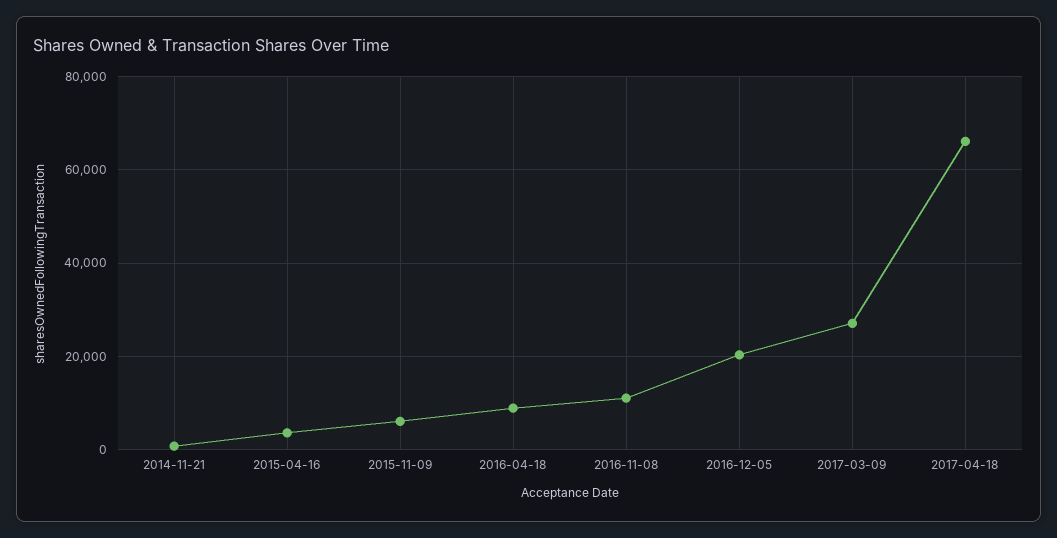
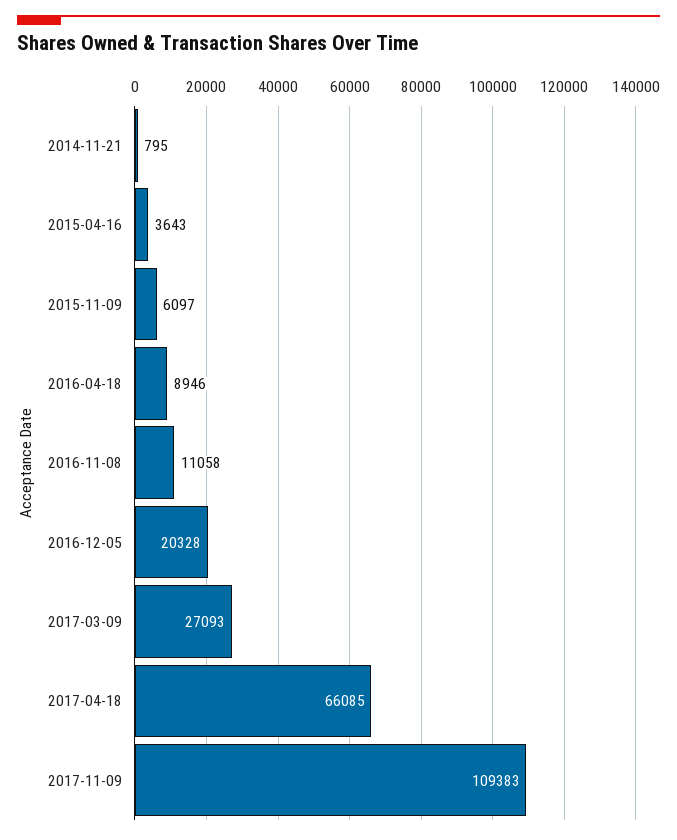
2017-11-09: none -> 109383

